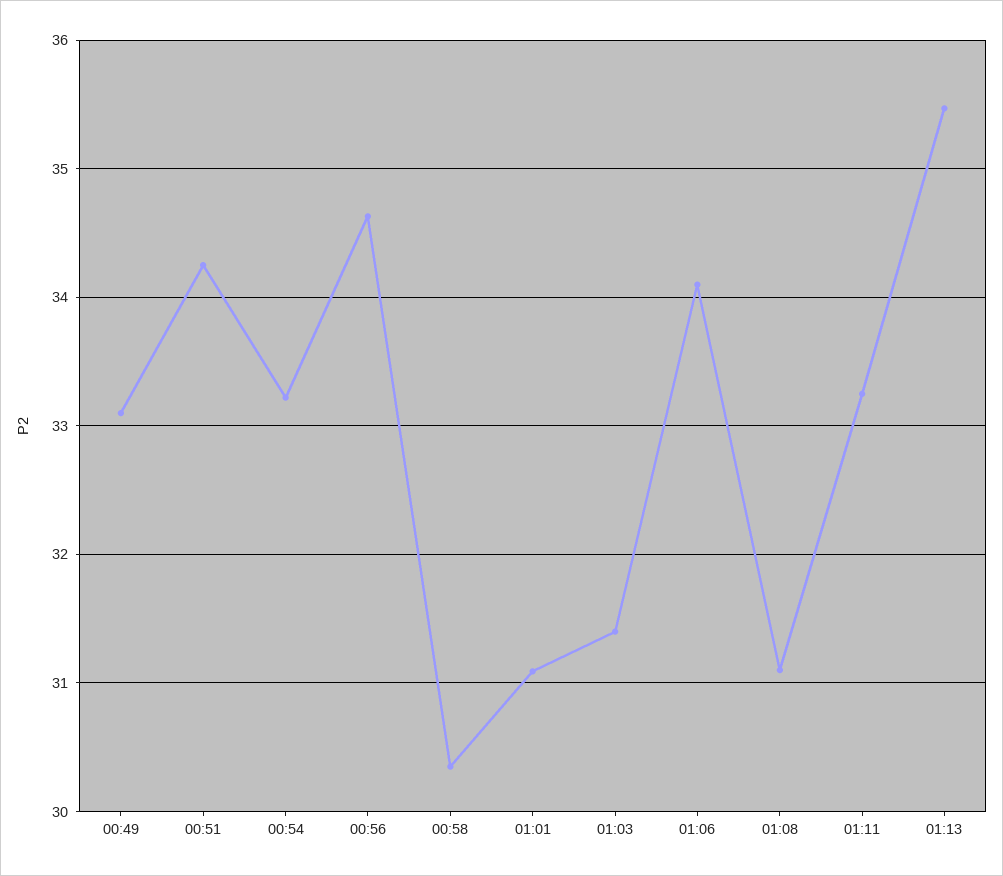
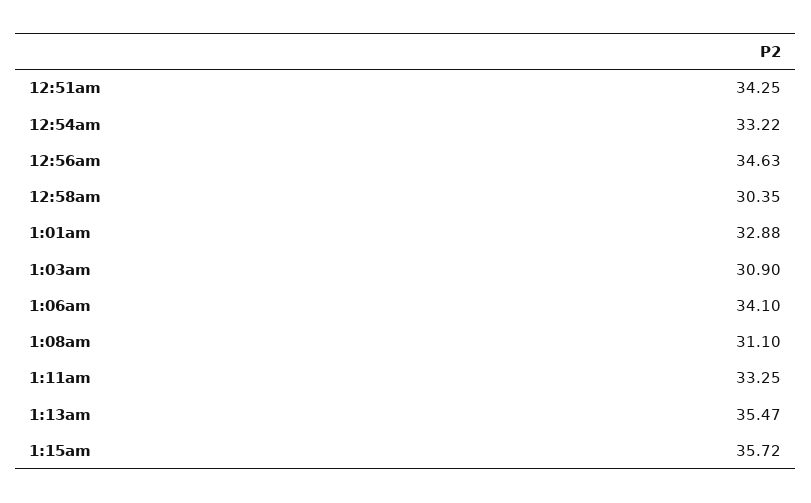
00:49: 33.1 -> none
01:01: 31.1 -> 32.88
01:03: 31.4 -> 30.9
1:15am: none -> 35.72

